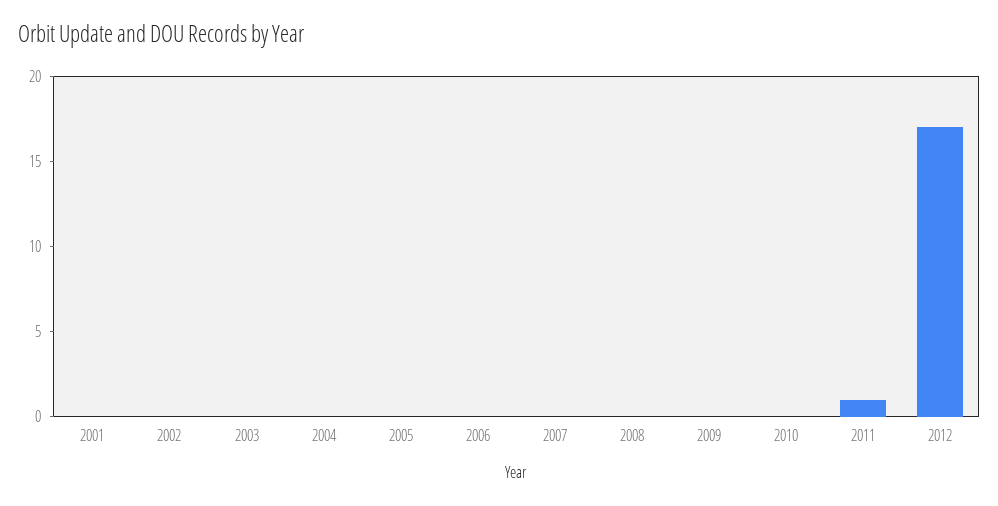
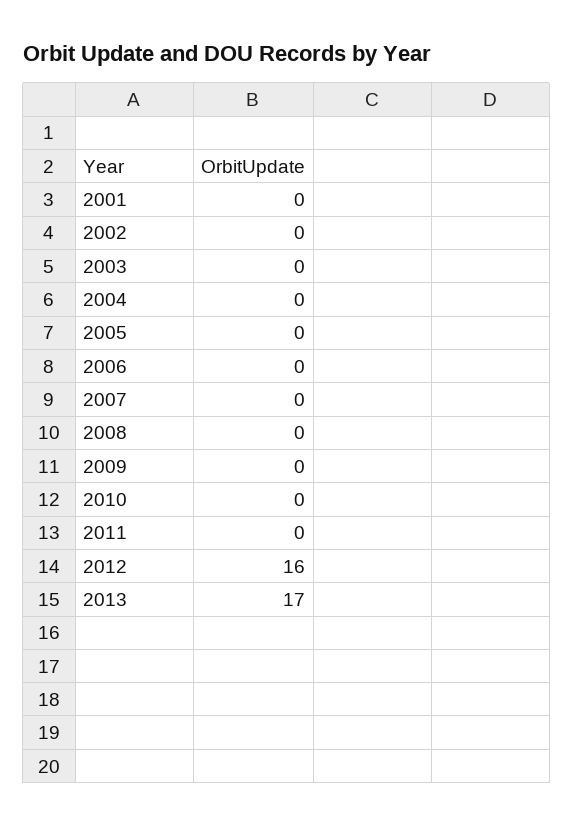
2011: 1 -> 0
2012: 17 -> 16
2013: none -> 17

